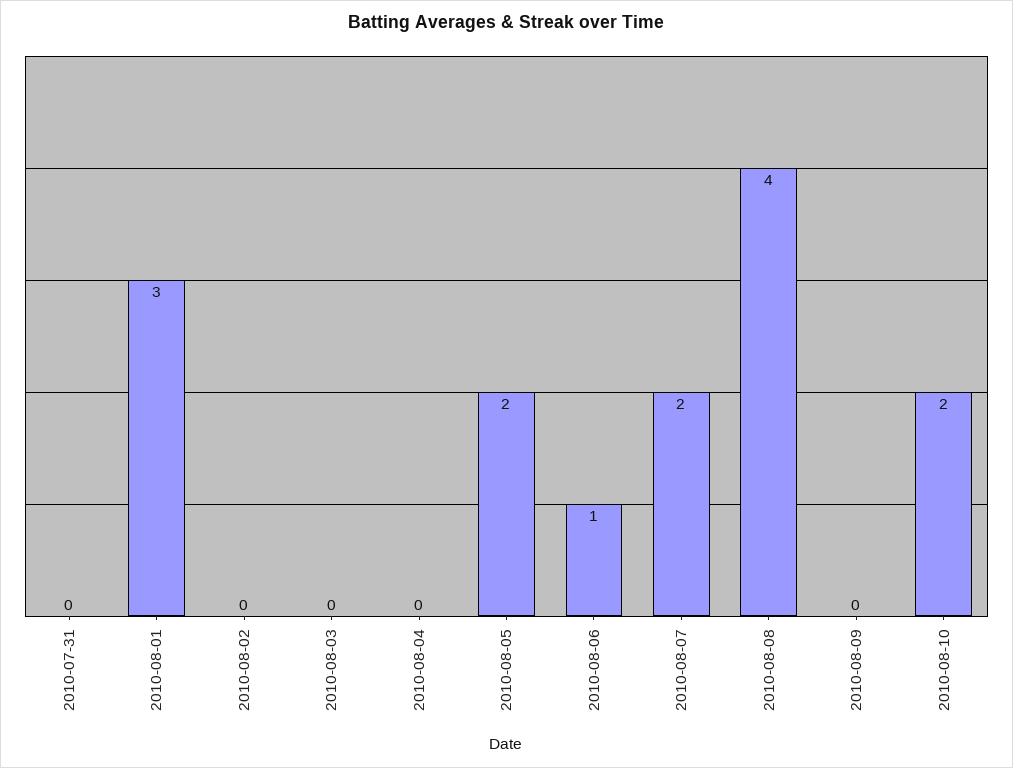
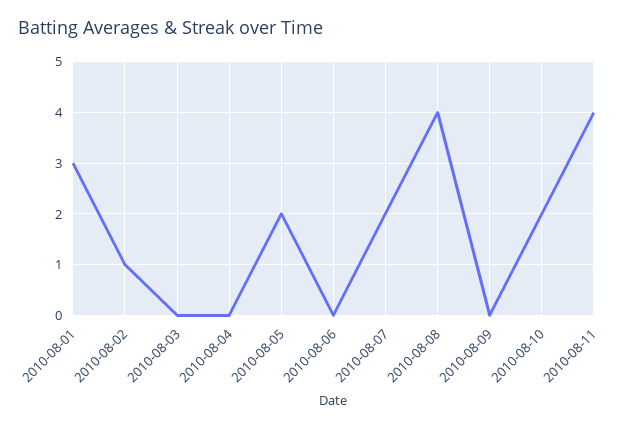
2010-07-31: 0 -> none
2010-08-02: 0 -> 1
2010-08-06: 1 -> 0
2010-08-11: none -> 4

